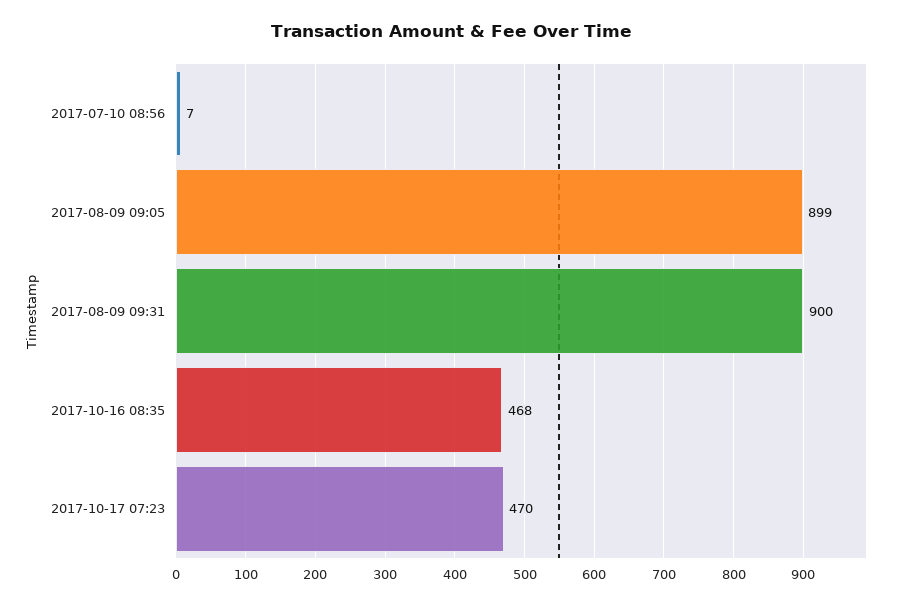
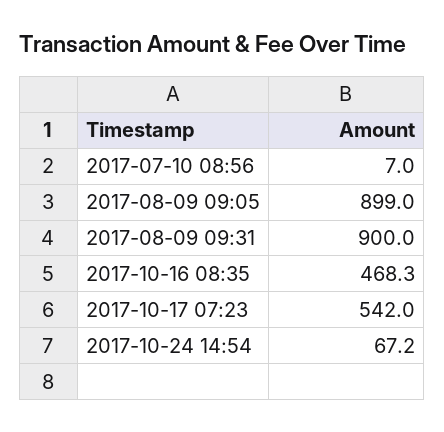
2017-10-17 07:23: 470 -> 542
2017-10-24 14:54: none -> 67.2

